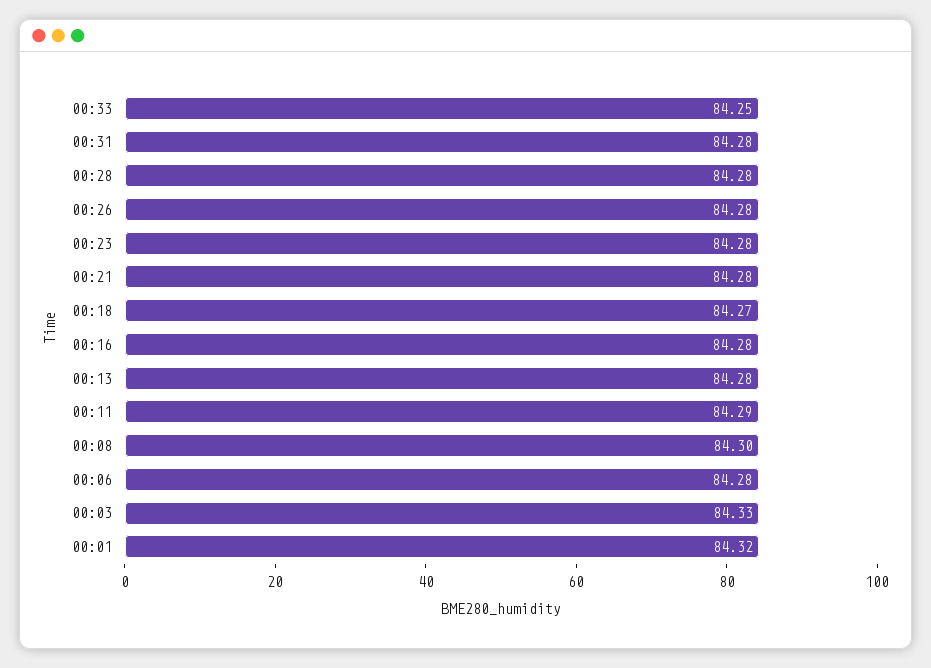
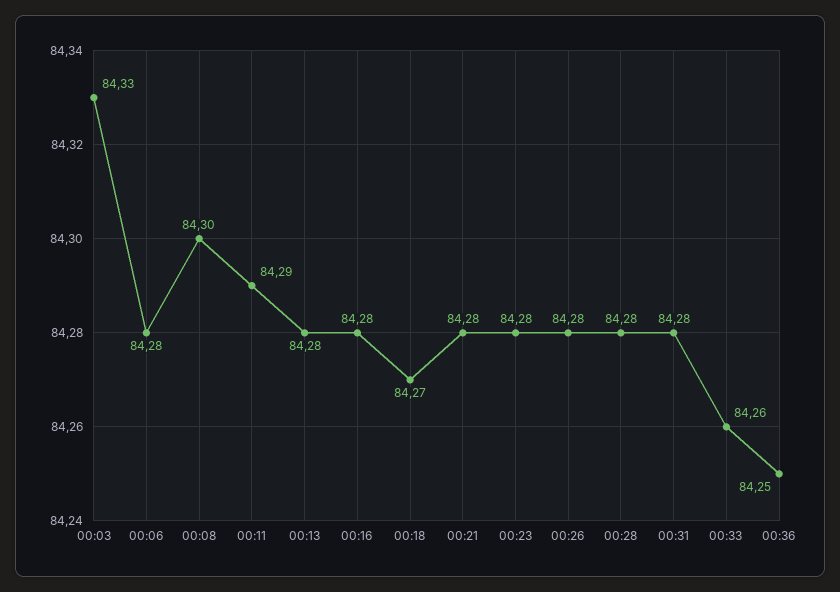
00:33: 84.25 -> 84.26
00:01: 84.32 -> none
00:36: none -> 84.25

